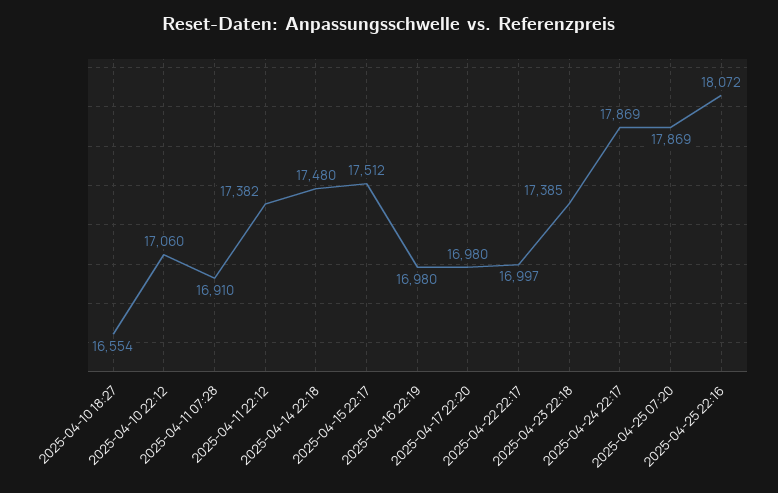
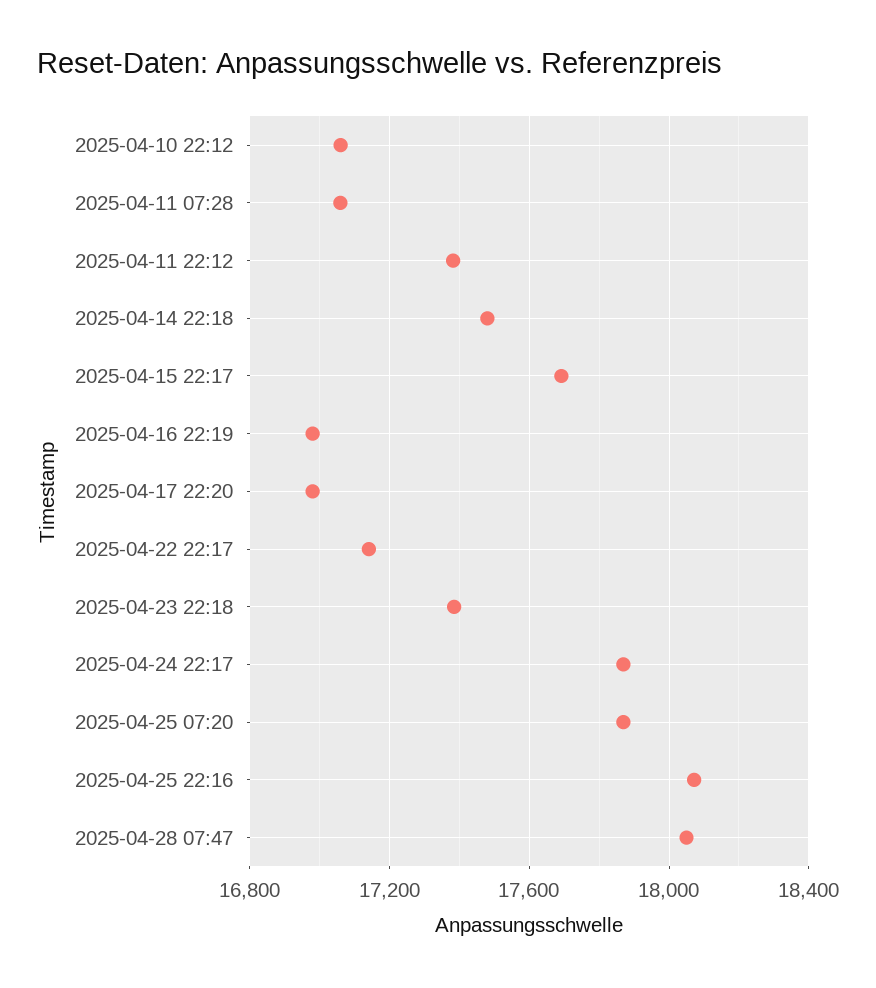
2025-04-10 18:27: 16554 -> none
2025-04-11 07:28: 16910 -> 17050
2025-04-15 22:17: 17512 -> 17700
2025-04-22 22:17: 16997 -> 17150
2025-04-28 07:47: none -> 18050

